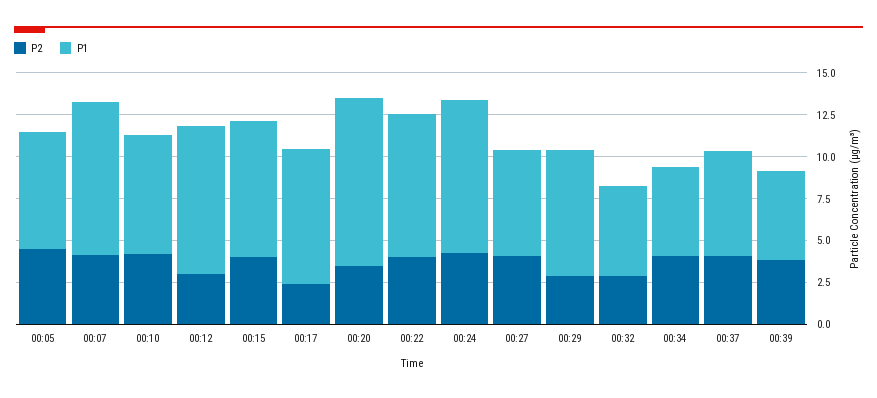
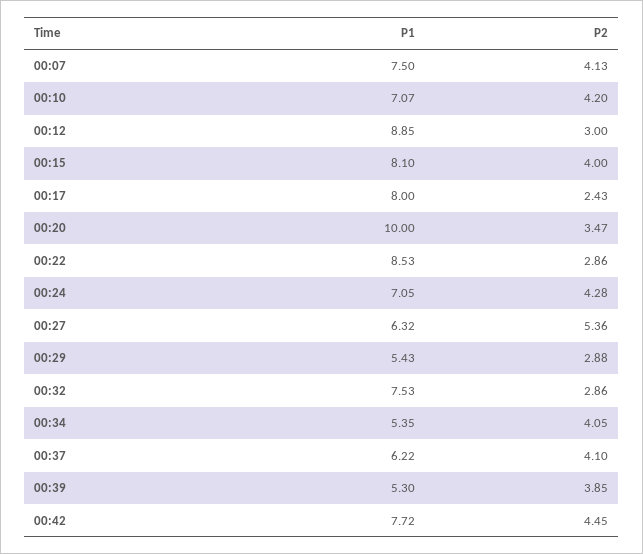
P2, 00:05: 4.5 -> none
P1, 00:05: 7 -> none
P1, 00:07: 9 -> 7.5
P2, 00:22: 4 -> 2.86
P1, 00:24: 9 -> 7.05
P2, 00:27: 4 -> 5.36
P1, 00:29: 7.5 -> 5.43
P1, 00:32: 5.5 -> 7.53
P1, 00:42: none -> 7.72
P2, 00:42: none -> 4.45

